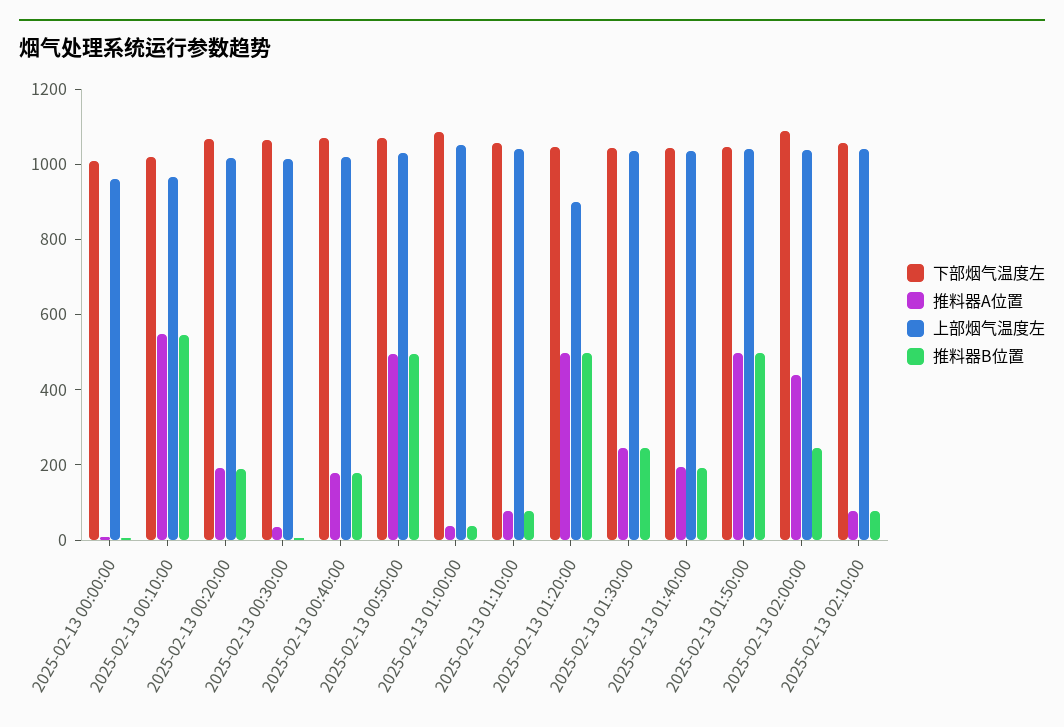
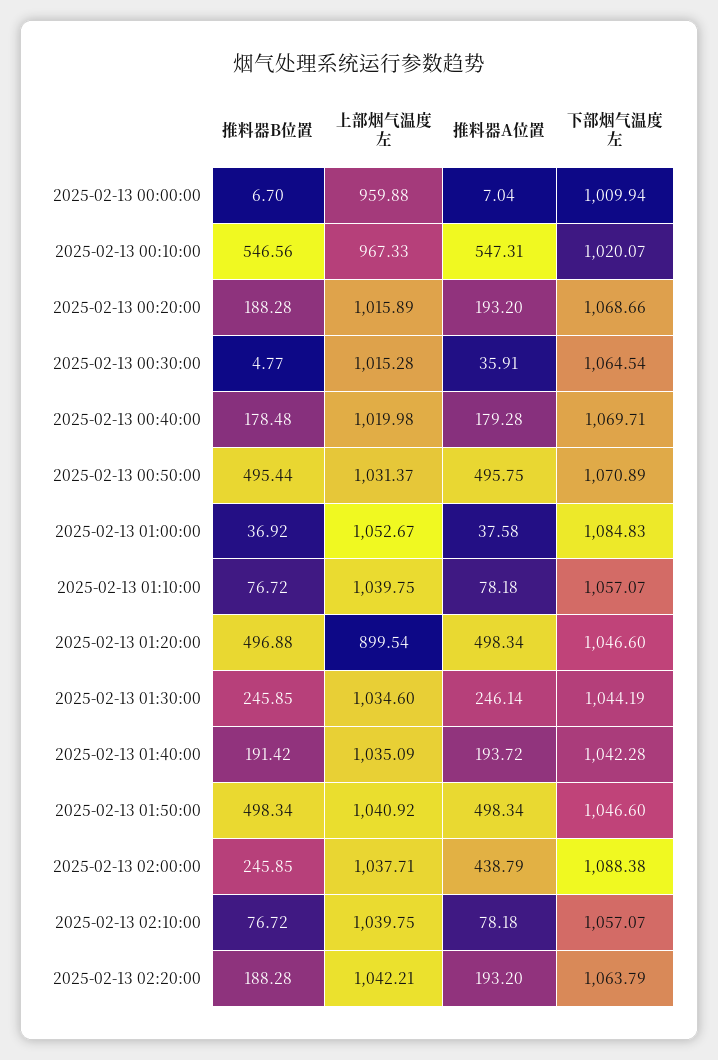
推料器B位置, 2025-02-13 02:20:00: none -> 188.28
上部烟气温度左, 2025-02-13 02:20:00: none -> 1042.21
推料器A位置, 2025-02-13 02:20:00: none -> 193.2
下部烟气温度左, 2025-02-13 02:20:00: none -> 1063.79

